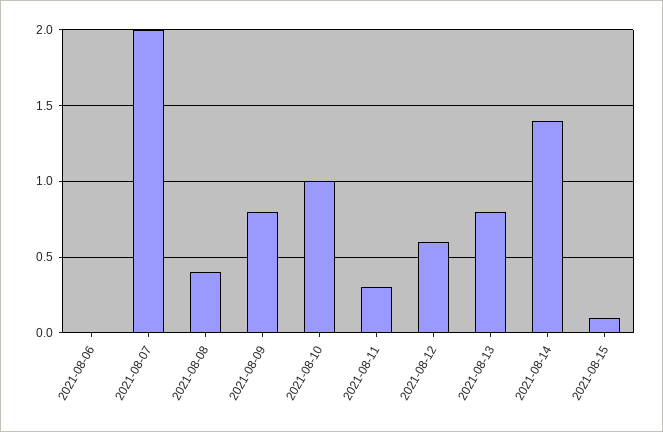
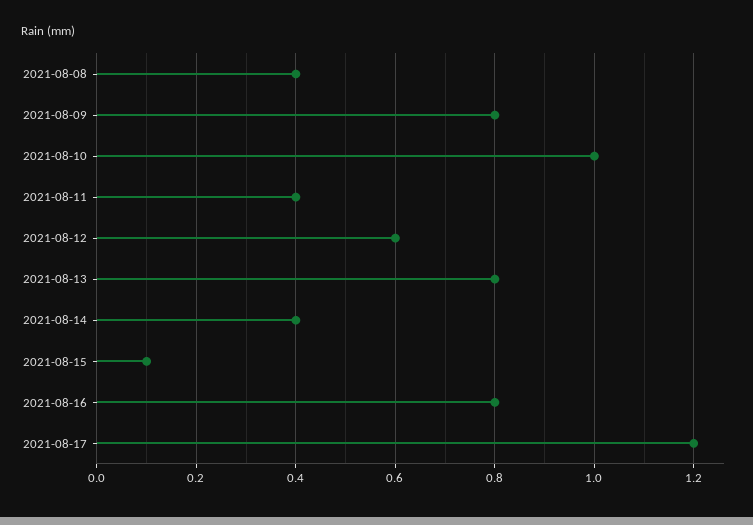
2021-08-06: 0 -> none
2021-08-07: 2 -> none
2021-08-11: 0.3 -> 0.4
2021-08-14: 1.4 -> 0.4
2021-08-16: none -> 0.8
2021-08-17: none -> 1.2

